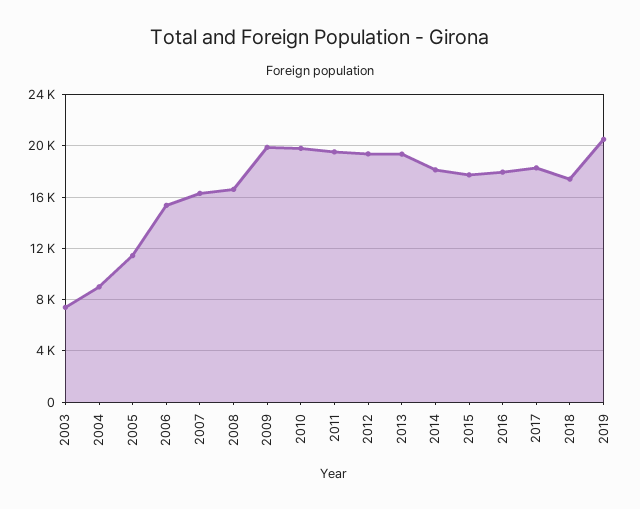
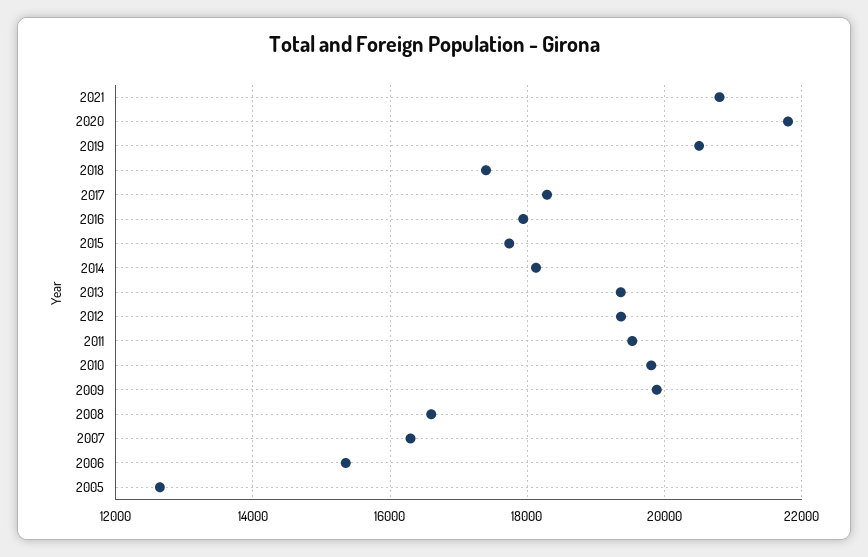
2003: 7500 -> none
2004: 9000 -> none
2005: 11500 -> 12600
2021: none -> 20800
2020: none -> 21800

